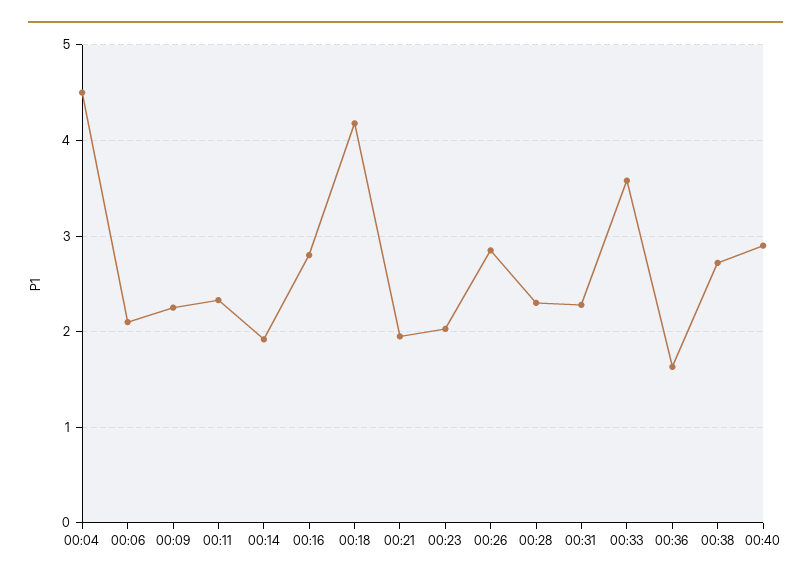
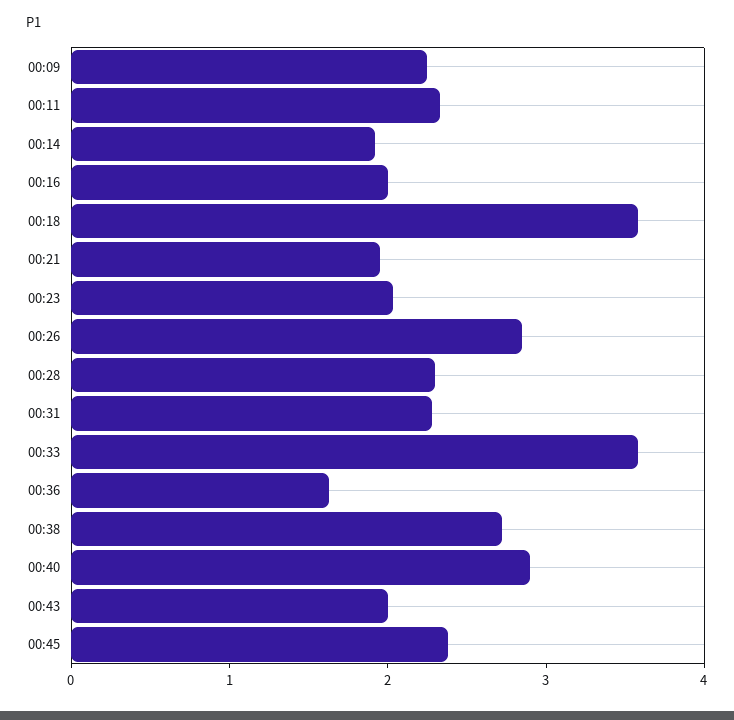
00:04: 4.5 -> none
00:06: 2.1 -> none
00:16: 2.8 -> 2
00:18: 4.2 -> 3.6
00:43: none -> 2
00:45: none -> 2.4

